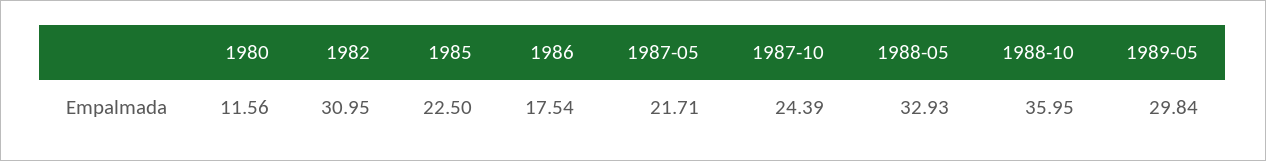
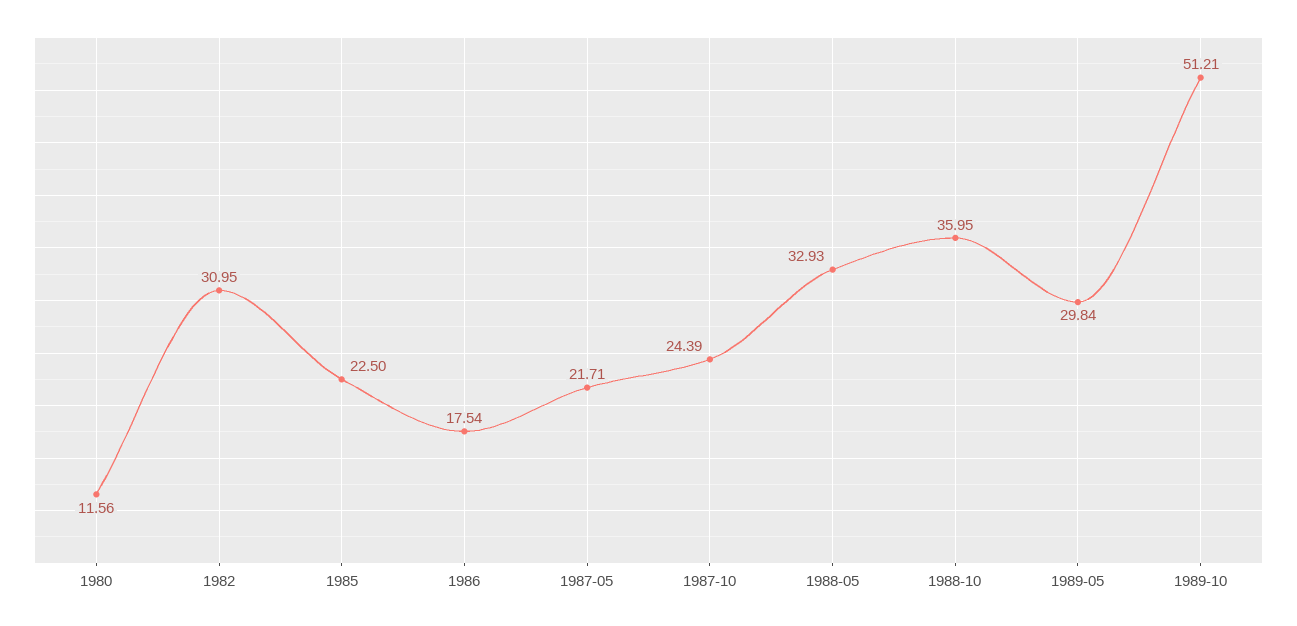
1989-10: none -> 51.21

